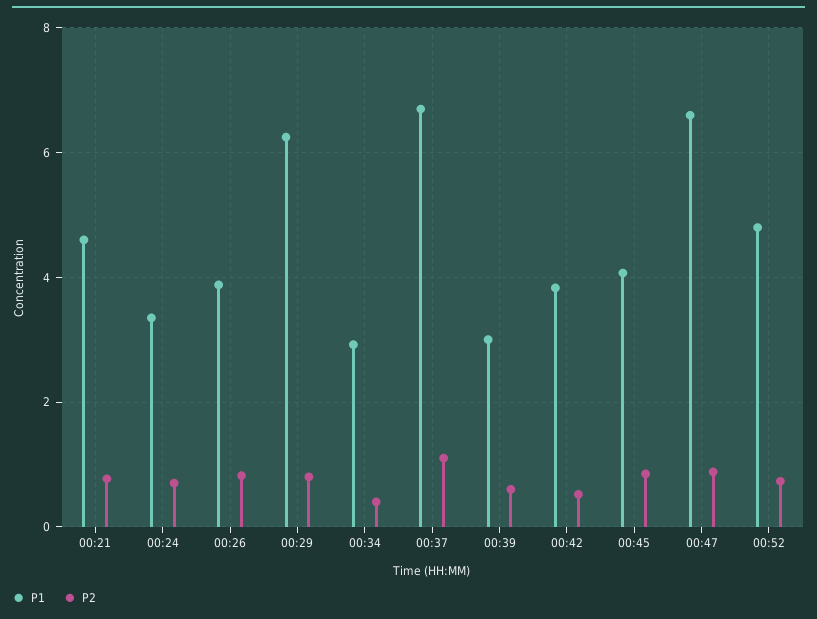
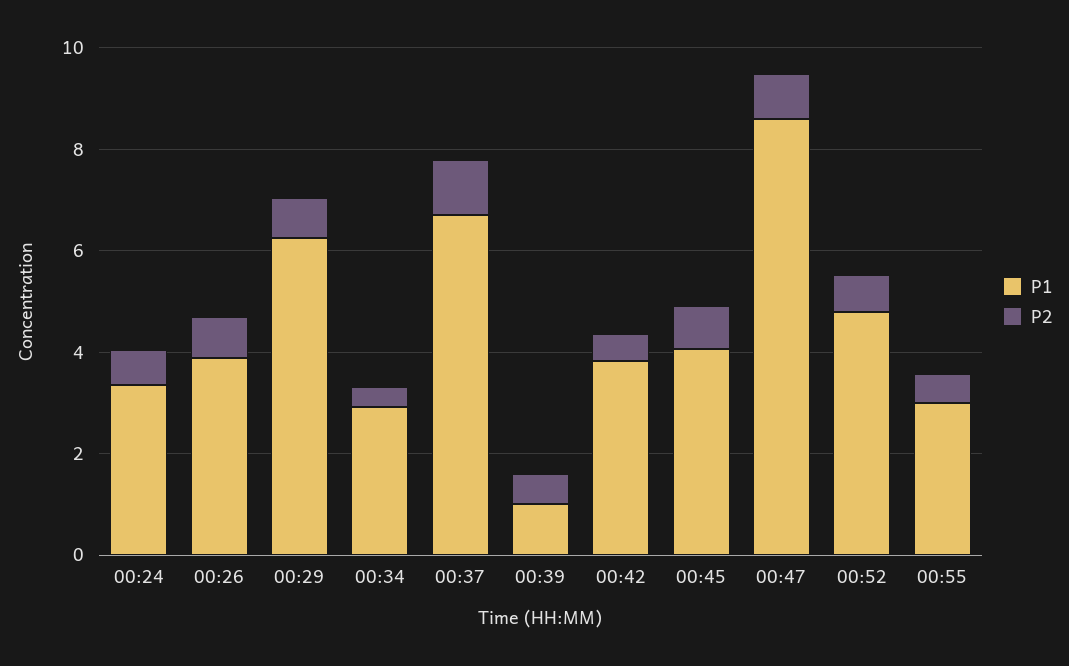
P1, 00:21: 4.6 -> none
P2, 00:21: 0.8 -> none
P1, 00:39: 3 -> 1
P1, 00:47: 6.6 -> 8.5
P1, 00:55: none -> 3
P2, 00:55: none -> 0.5

